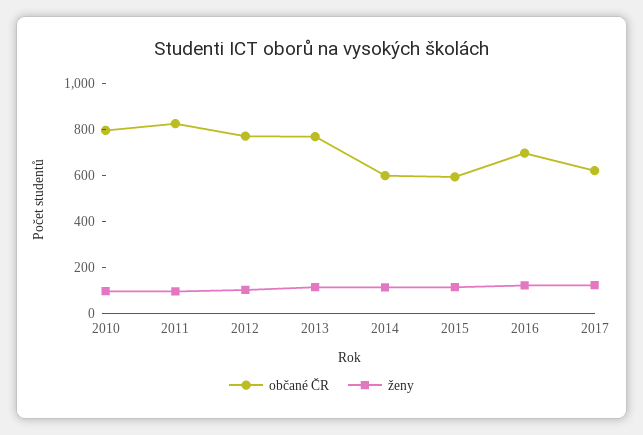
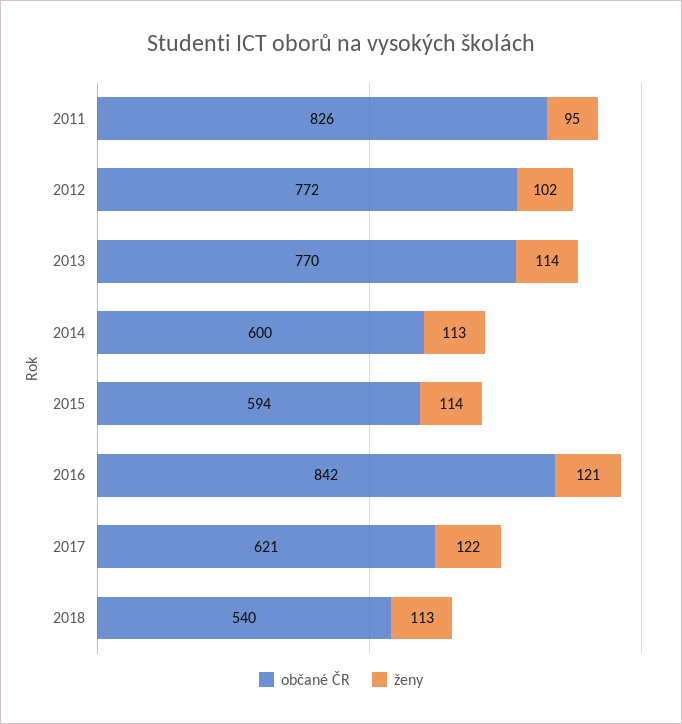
občané ČR, 2010: 800 -> none
ženy, 2010: 100 -> none
občané ČR, 2016: 700 -> 842
občané ČR, 2018: none -> 540
ženy, 2018: none -> 113

